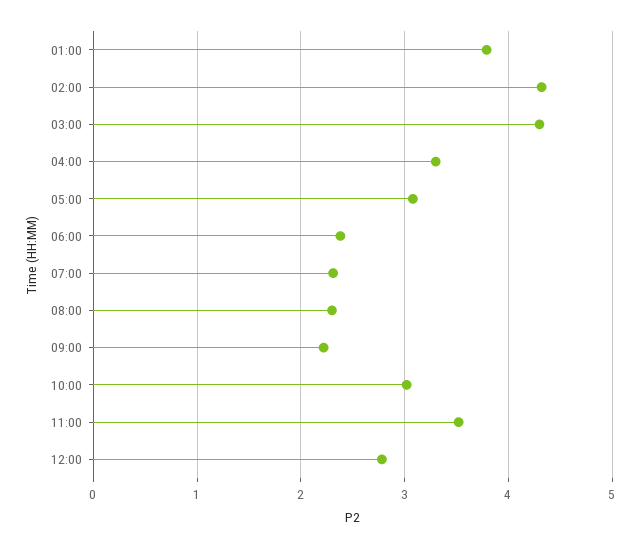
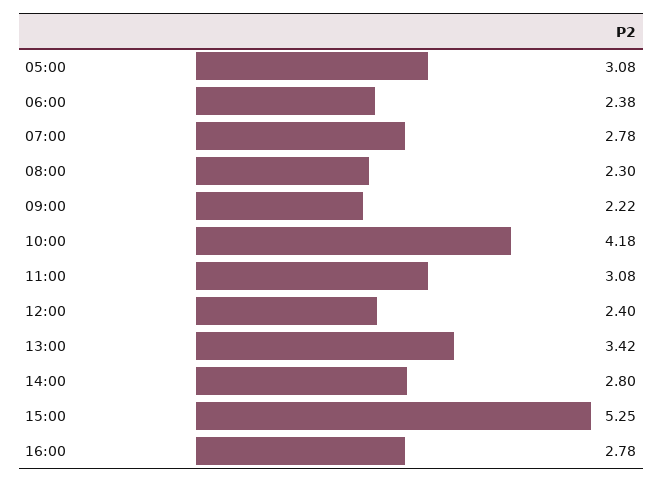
01:00: 3.8 -> none
02:00: 4.3 -> none
03:00: 4.3 -> none
04:00: 3.3 -> none
07:00: 2.3 -> 2.78
10:00: 3 -> 4.18
11:00: 3.5 -> 3.08
12:00: 2.8 -> 2.4
13:00: none -> 3.42
14:00: none -> 2.8
15:00: none -> 5.25
16:00: none -> 2.78

